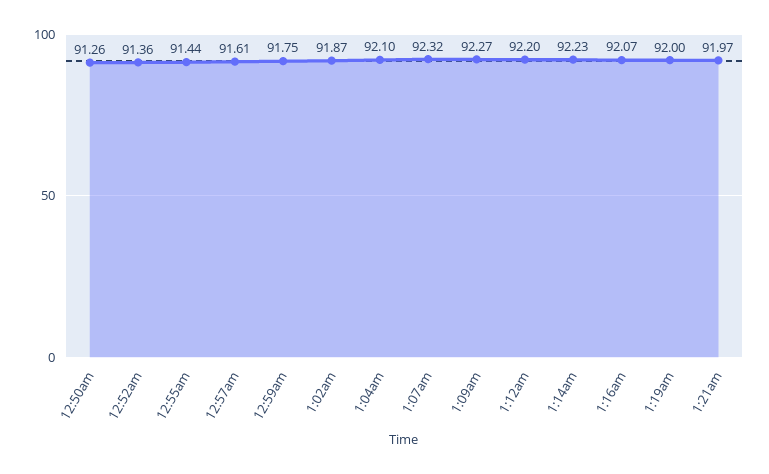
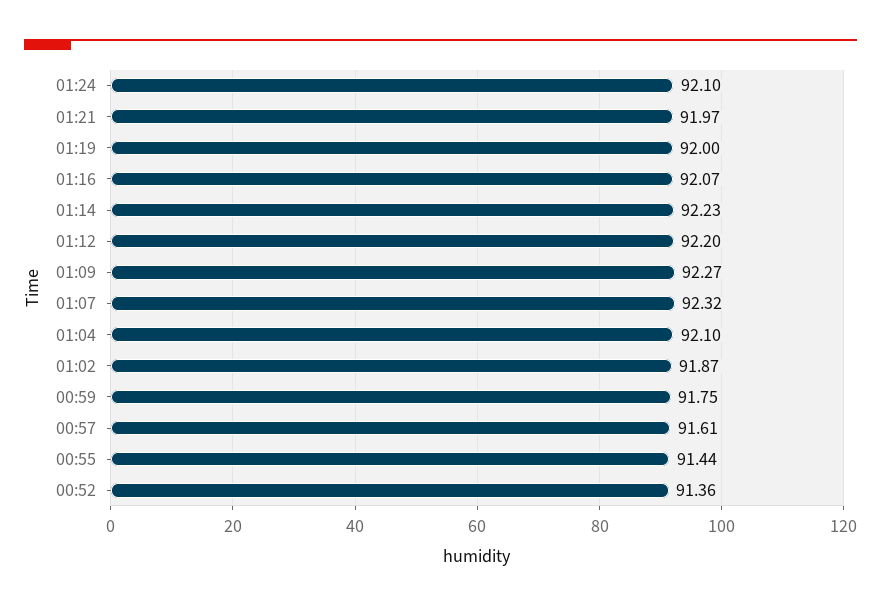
12:50am: 91.26 -> none
01:24: none -> 92.1

